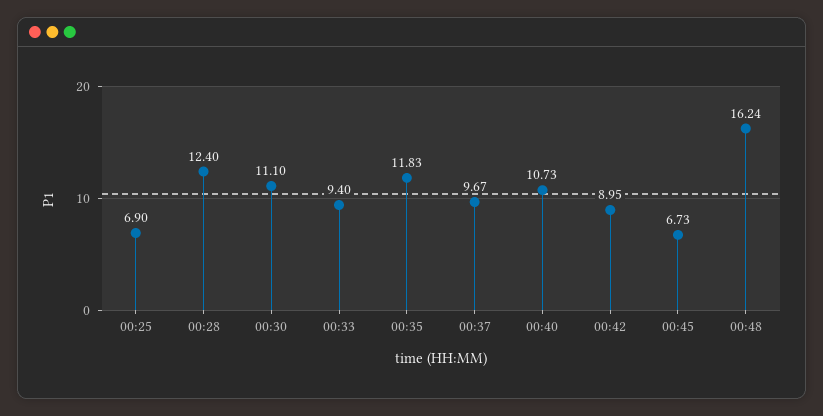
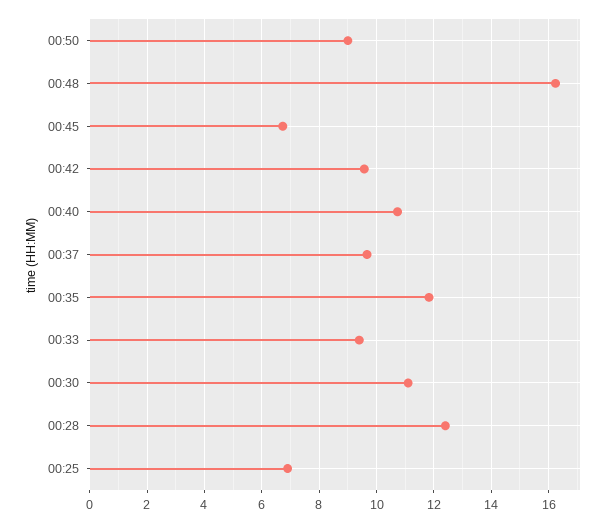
00:42: 8.95 -> 9.5
00:50: none -> 9

